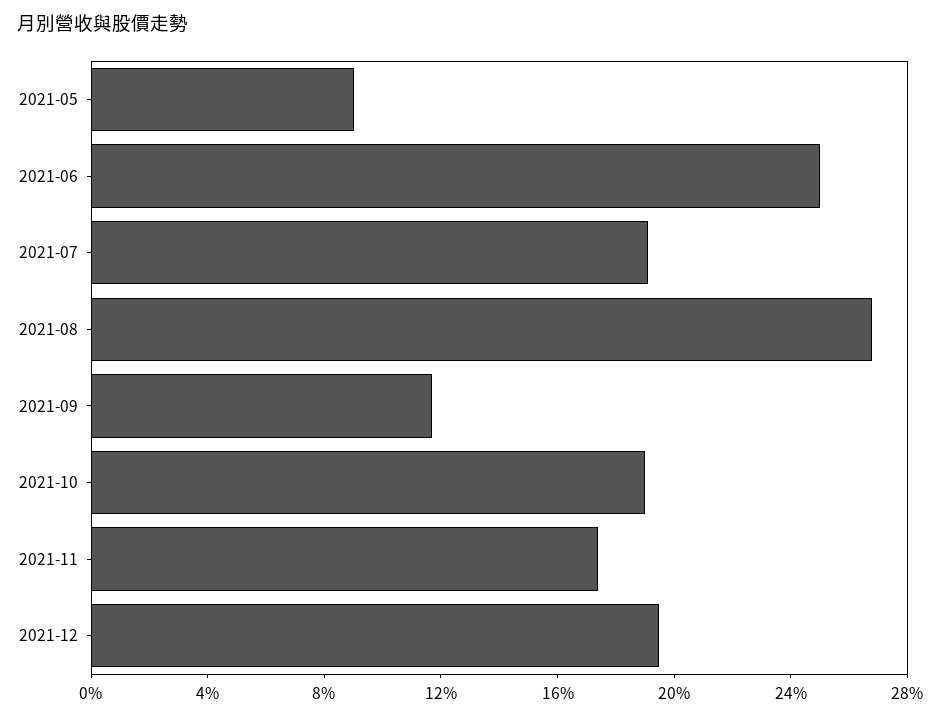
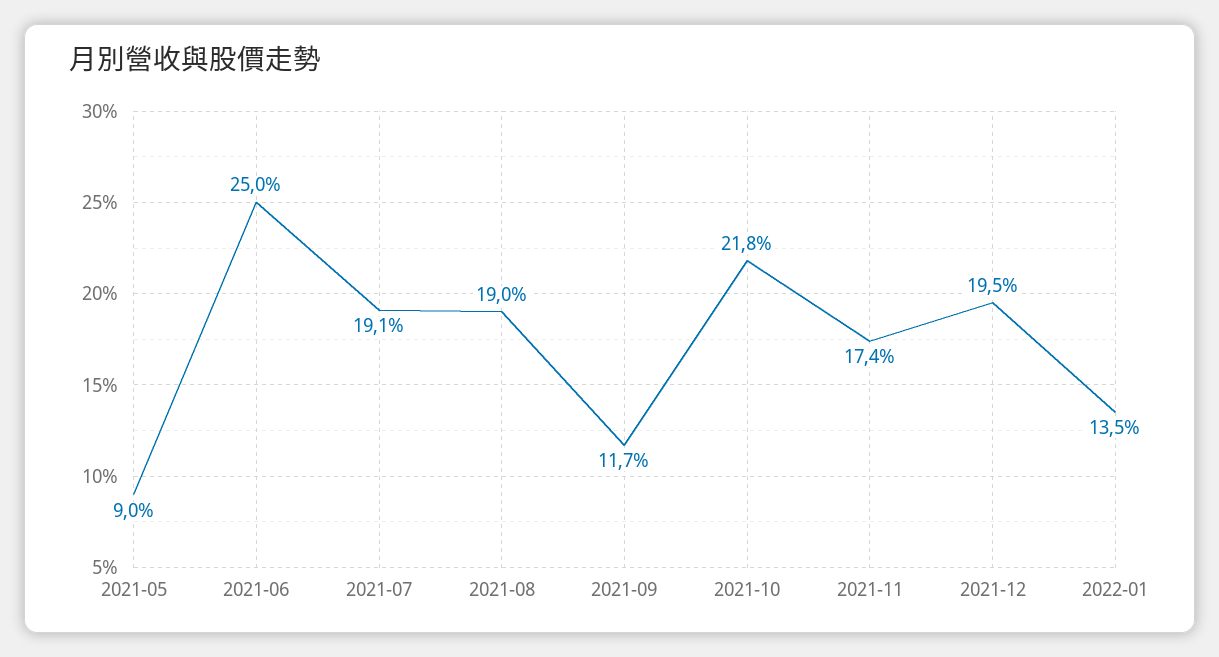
2021-08: 27 -> 19
2021-10: 19 -> 21.8
2022-01: none -> 13.5

